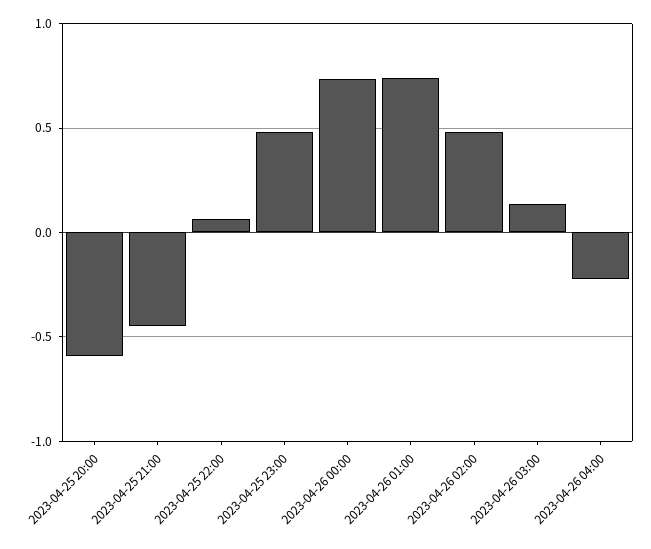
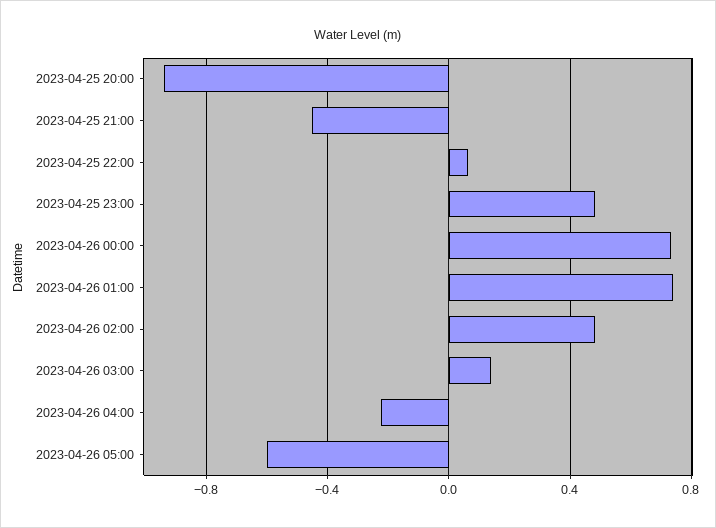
2023-04-25 20:00: -0.6 -> -0.95
2023-04-26 05:00: none -> -0.6

